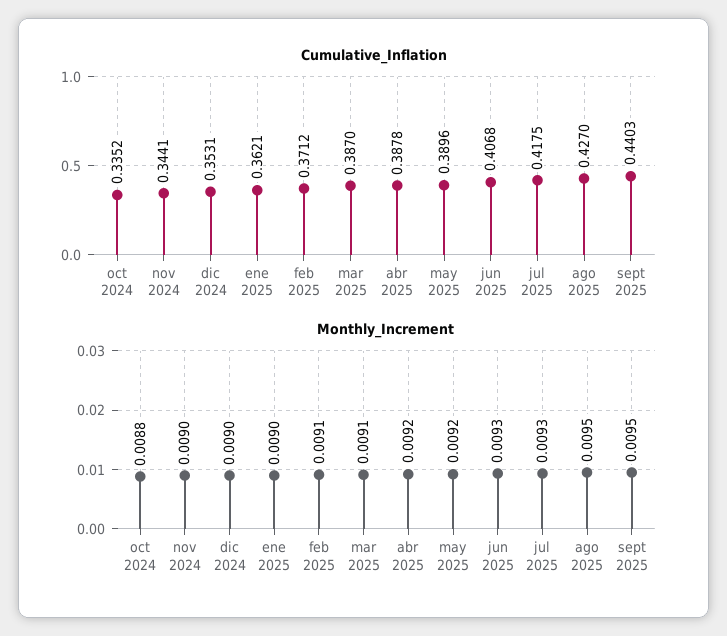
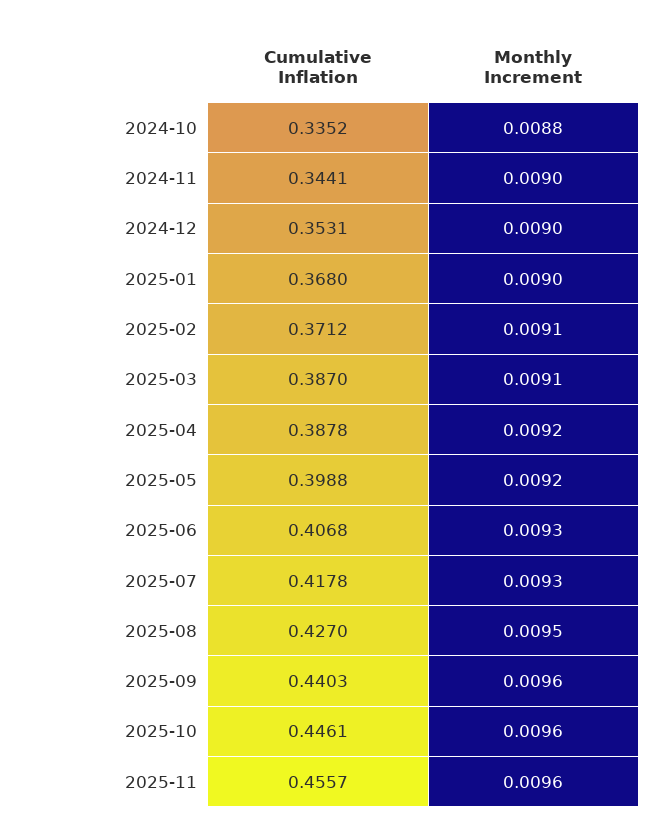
Cumulative_Inflation, ene 2025: 0.3621 -> 0.368
Cumulative_Inflation, may 2025: 0.3896 -> 0.3988
Cumulative_Inflation, jul 2025: 0.4175 -> 0.4178
Monthly_Increment, sept 2025: 0.0095 -> 0.0096
Cumulative_Inflation, 2025-10: none -> 0.4461
Monthly_Increment, 2025-10: none -> 0.0096
Cumulative_Inflation, 2025-11: none -> 0.4557
Monthly_Increment, 2025-11: none -> 0.0096

